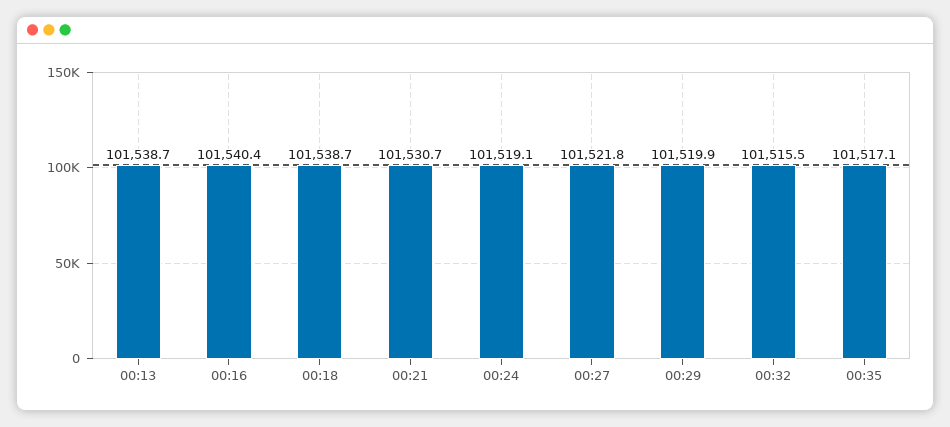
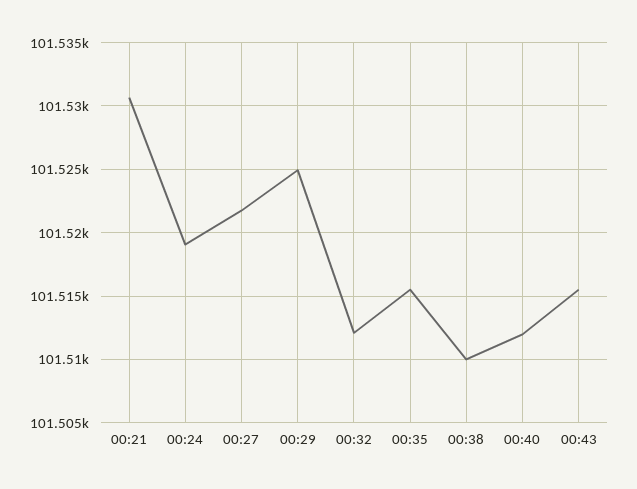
00:13: 101538.7 -> none
00:16: 101540.4 -> none
00:18: 101538.7 -> none
00:29: 101519.9 -> 101525
00:32: 101515.5 -> 101512
00:35: 101517.1 -> 101515.5
00:38: none -> 101510
00:40: none -> 101512
00:43: none -> 101515.5

